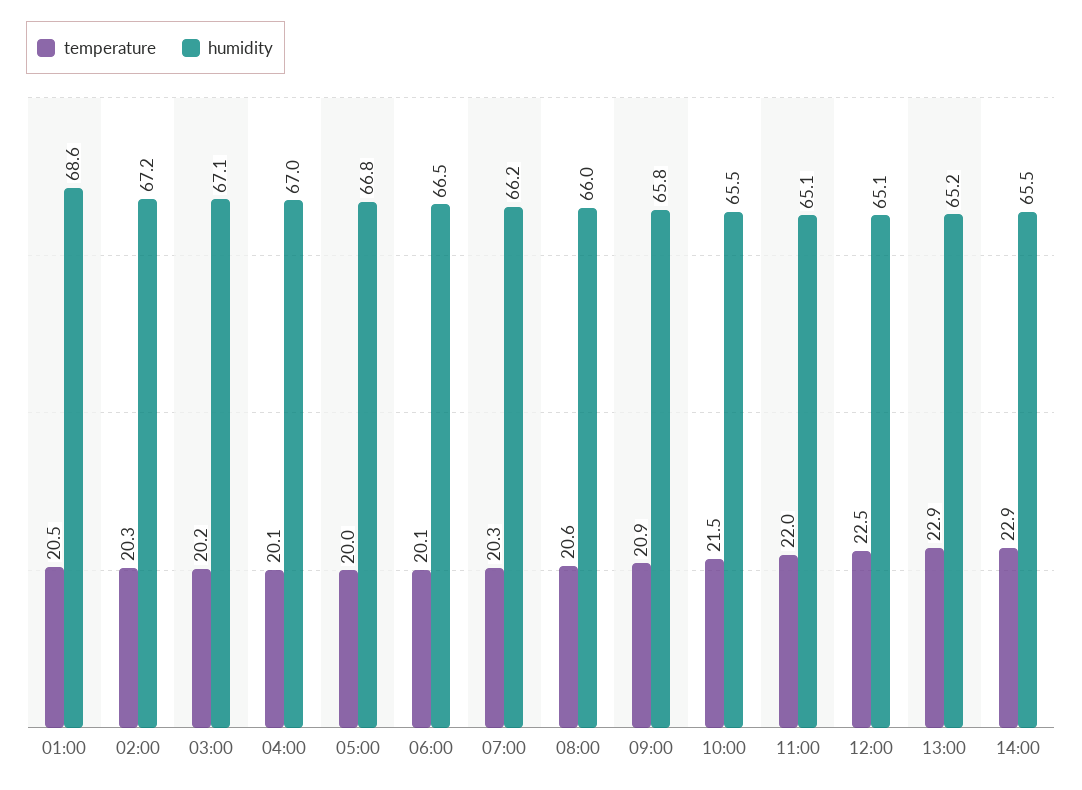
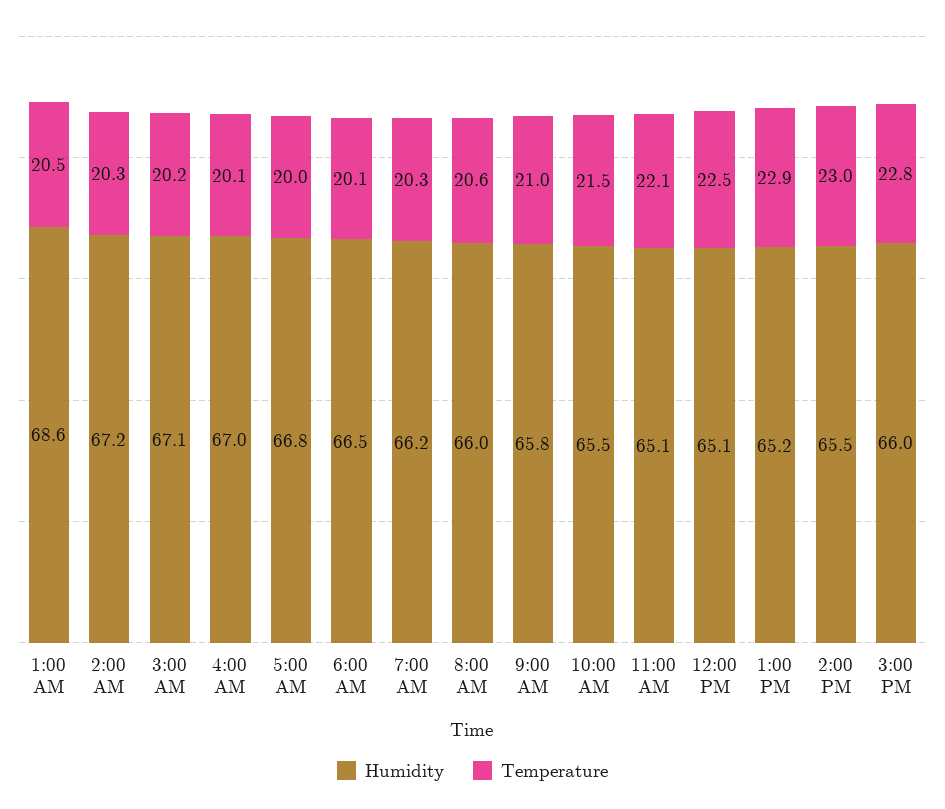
temperature, 09:00: 20.9 -> 21
temperature, 11:00: 22 -> 22.1
temperature, 14:00: 22.9 -> 23
humidity, 3:00 PM: none -> 66
temperature, 3:00 PM: none -> 22.8

